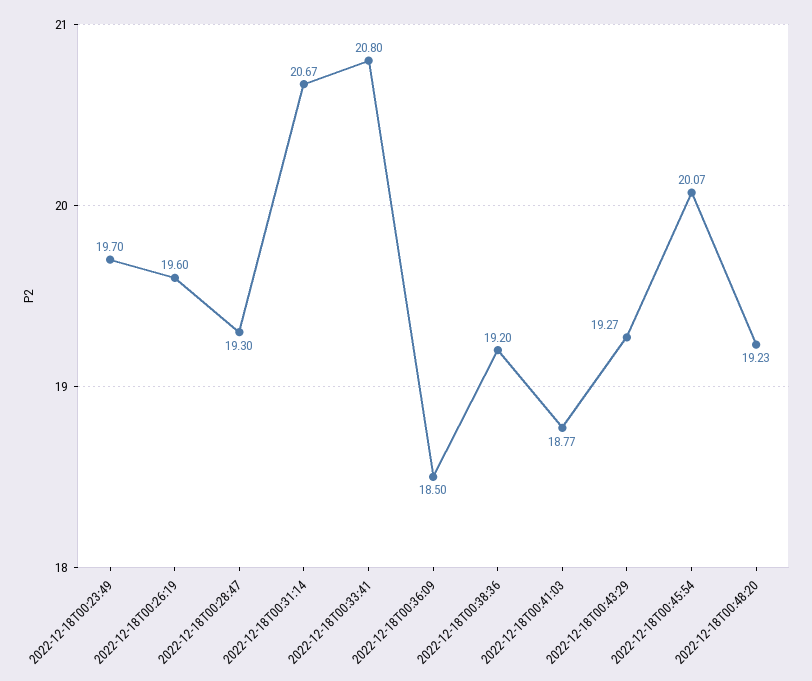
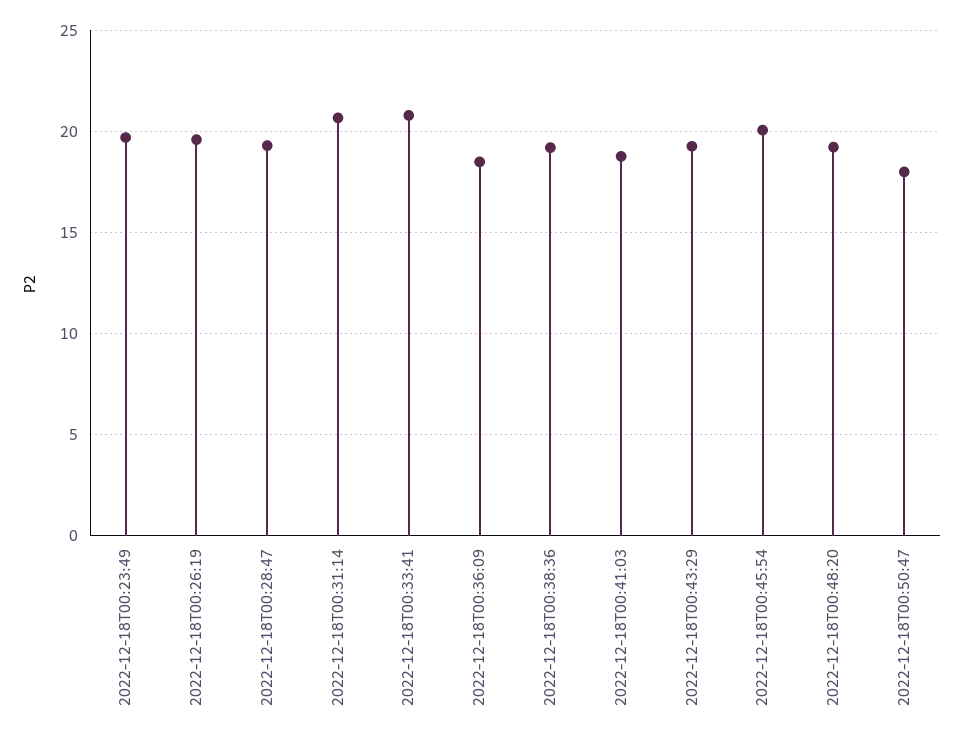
2022-12-18T00:50:47: none -> 18

